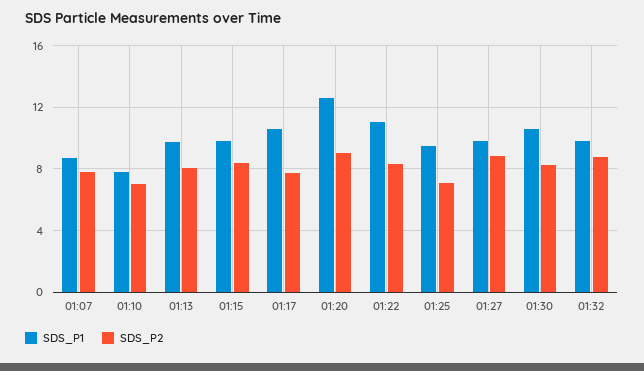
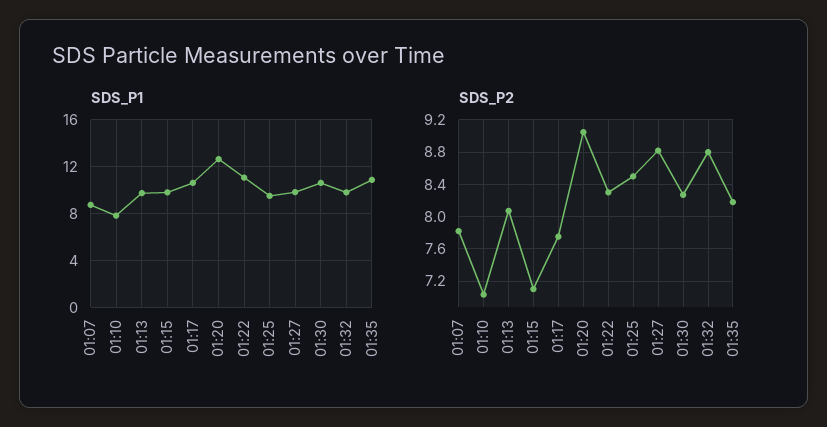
SDS_P2, 01:15: 8.5 -> 7.1
SDS_P2, 01:25: 7 -> 8.5
SDS_P1, 01:35: none -> 11
SDS_P2, 01:35: none -> 8.2

